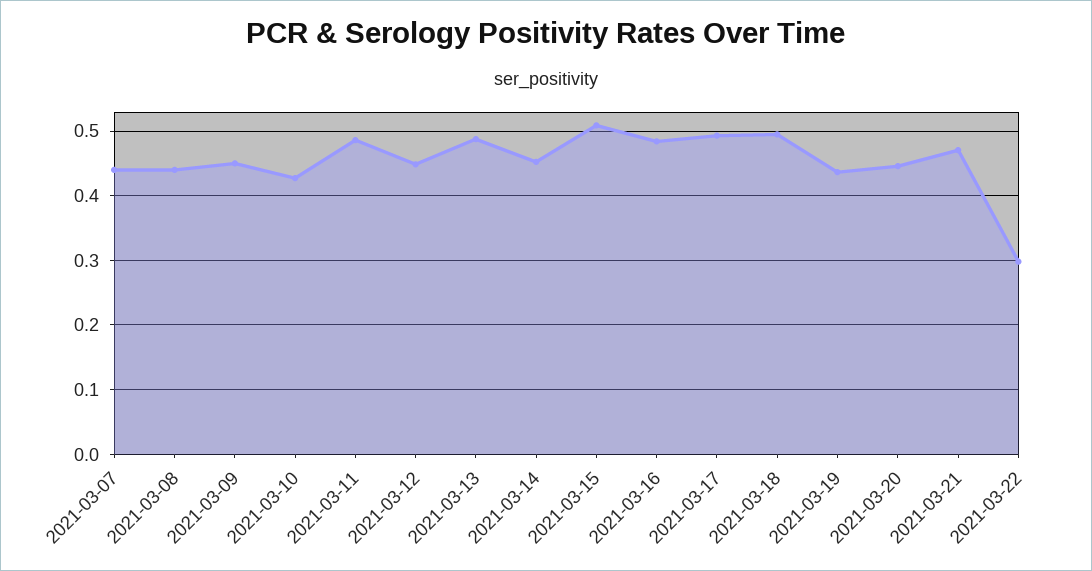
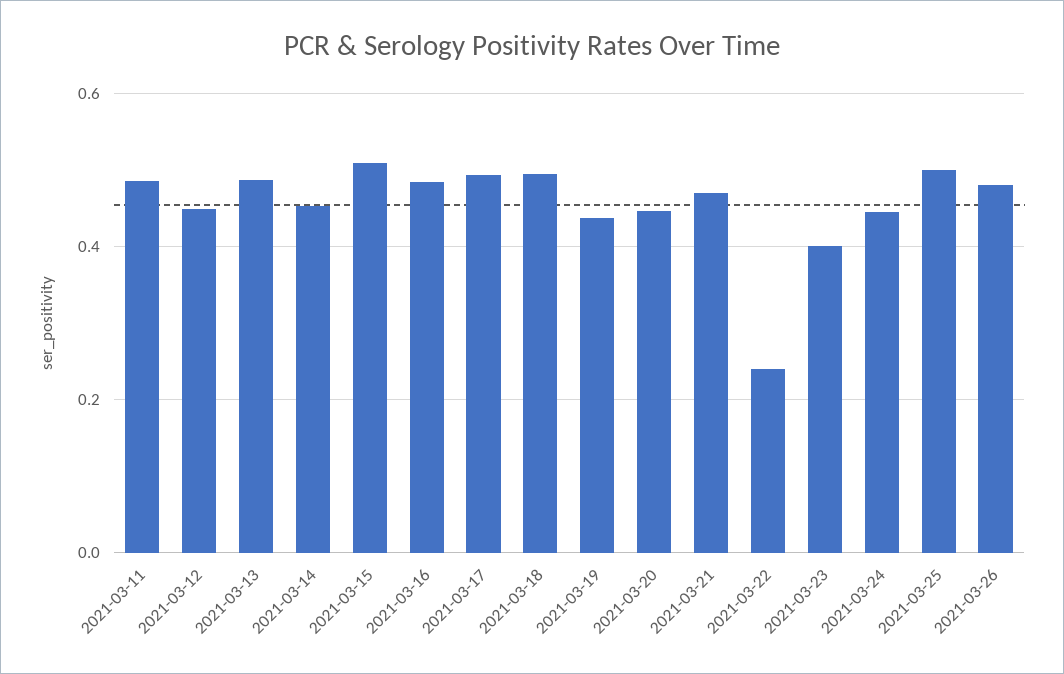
2021-03-07: 0.44 -> none
2021-03-08: 0.44 -> none
2021-03-09: 0.45 -> none
2021-03-10: 0.43 -> none
2021-03-22: 0.3 -> 0.24
2021-03-23: none -> 0.4
2021-03-24: none -> 0.44
2021-03-25: none -> 0.5
2021-03-26: none -> 0.48

